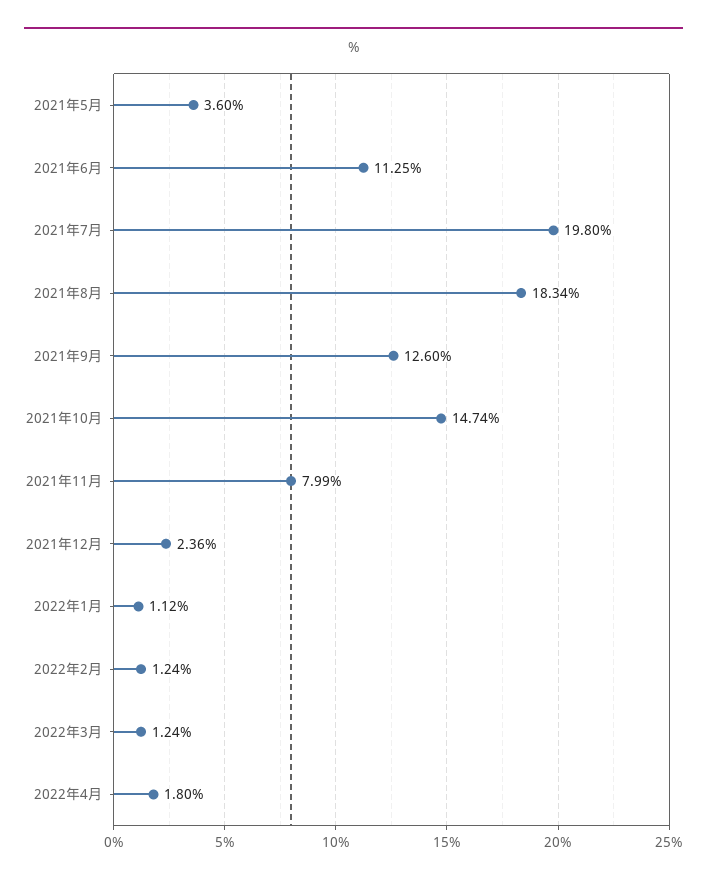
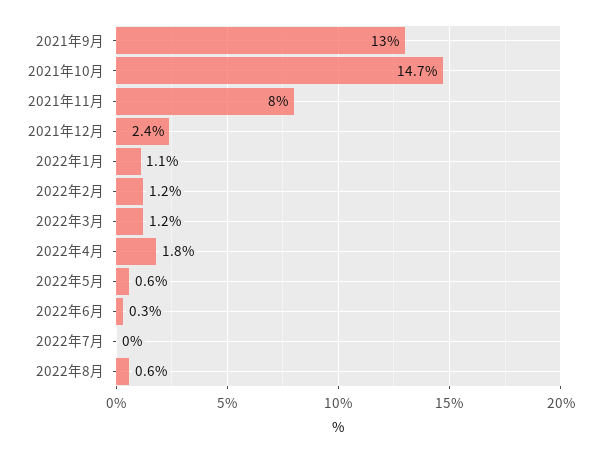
2021年5月: 3.6 -> none
2021年6月: 11.25 -> none
2021年7月: 19.8 -> none
2021年8月: 18.34 -> none
2021年9月: 12.6 -> 13
2022年5月: none -> 0.6
2022年6月: none -> 0.3
2022年7月: none -> 0
2022年8月: none -> 0.6

